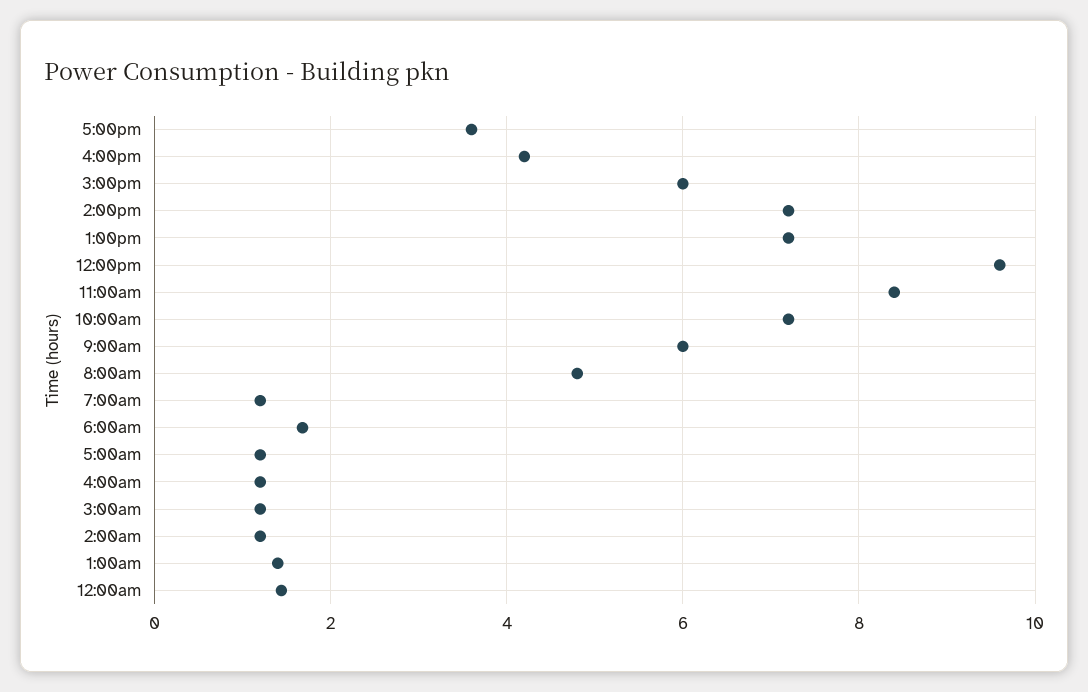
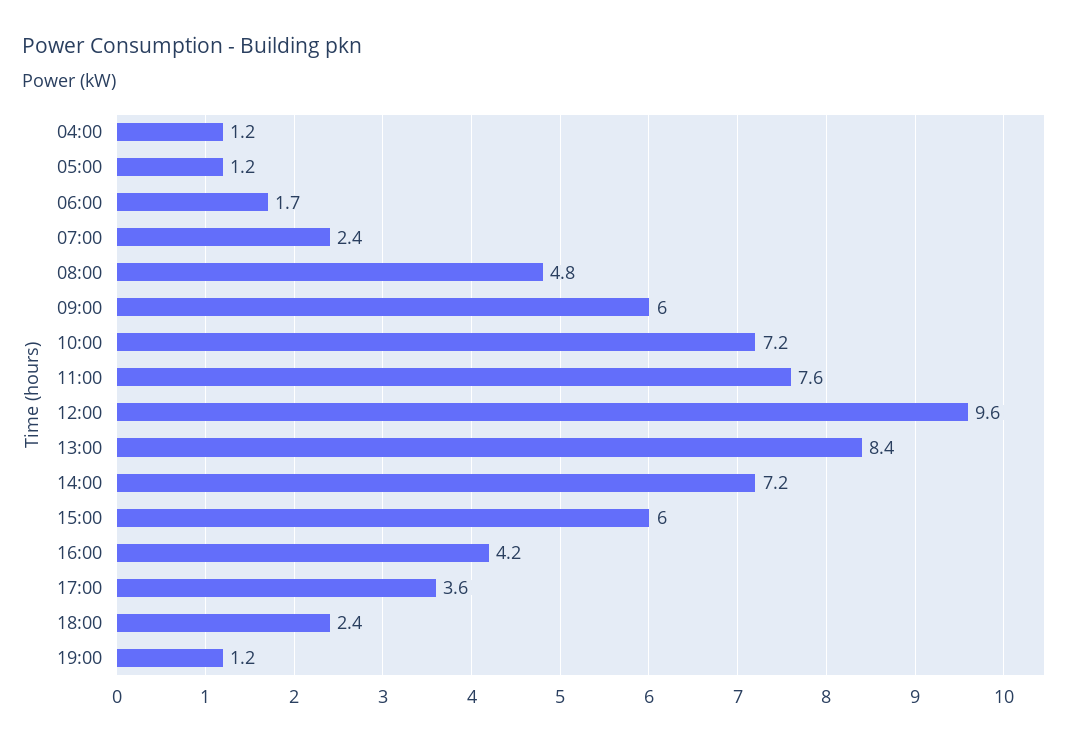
1:00pm: 7.2 -> 8.4
11:00am: 8.4 -> 7.6
7:00am: 1.2 -> 2.4
3:00am: 1.2 -> none
2:00am: 1.2 -> none
1:00am: 1.4 -> none
12:00am: 1.4 -> none
18:00: none -> 2.4
19:00: none -> 1.2

